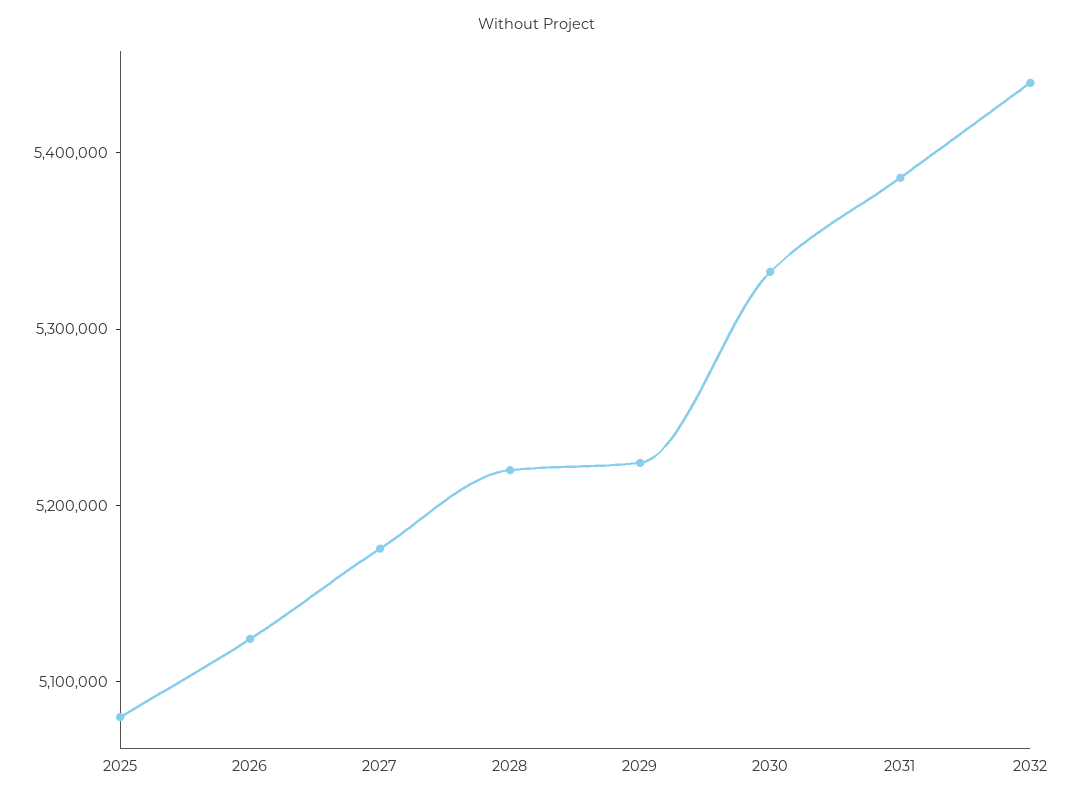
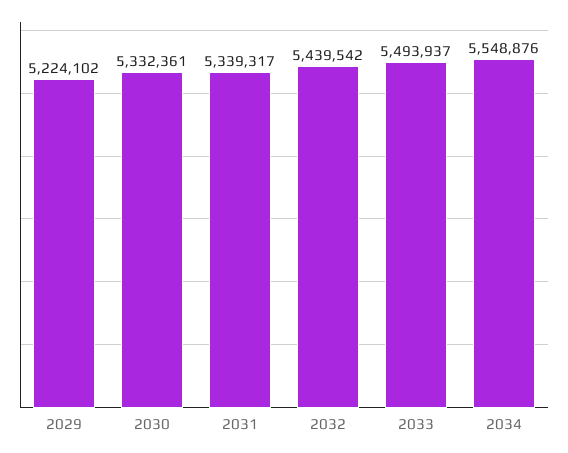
2025: 5080000 -> none
2026: 5120000 -> none
2027: 5180000 -> none
2028: 5220000 -> none
2031: 5380000 -> 5339317
2033: none -> 5493937
2034: none -> 5548876

